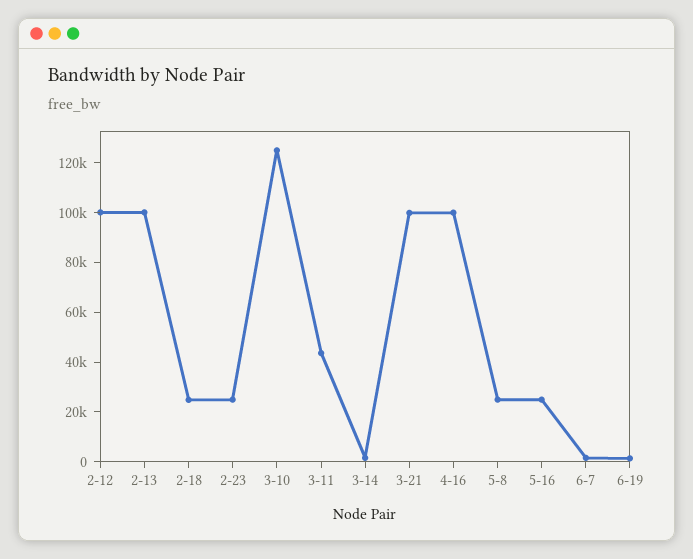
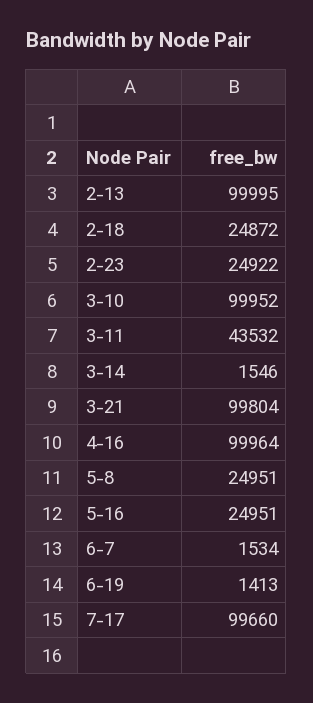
2-12: 100000 -> none
3-10: 125000 -> 99952
7-17: none -> 99660

